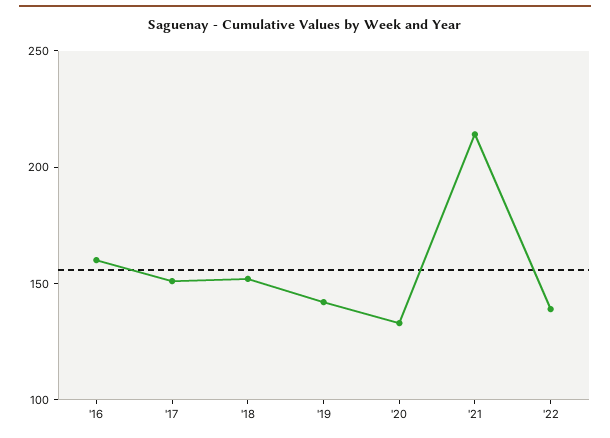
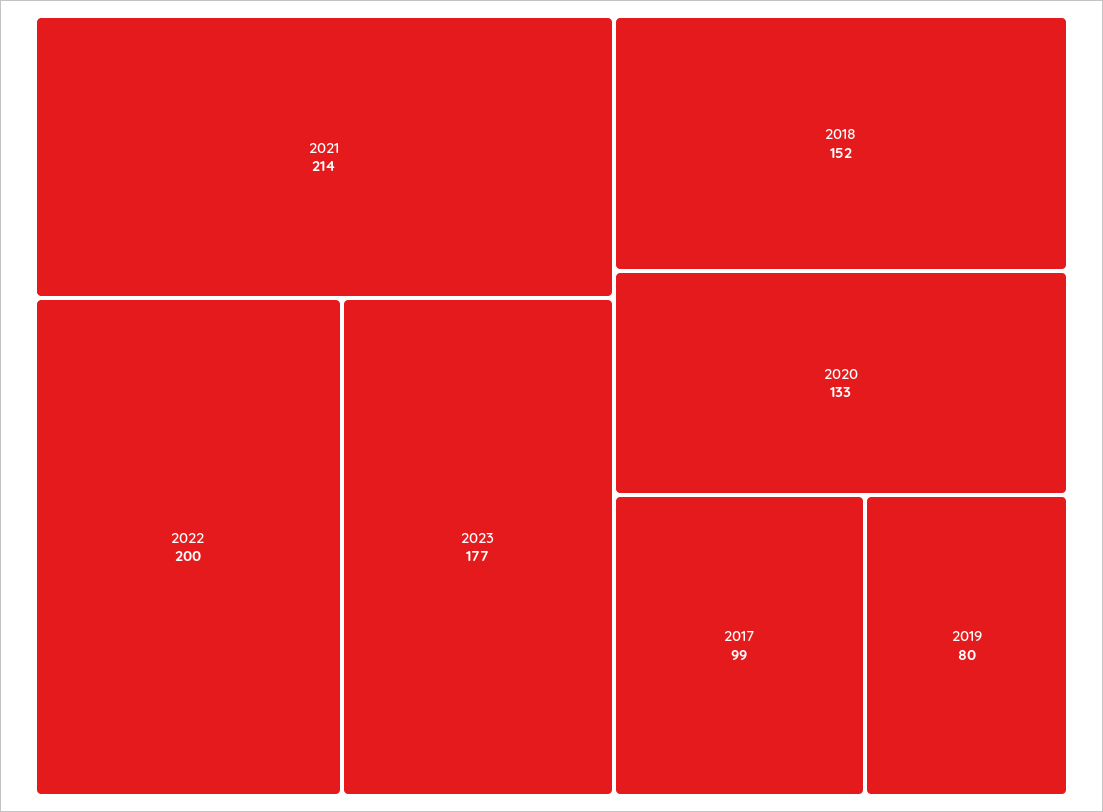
'16: 160 -> none
'17: 150 -> 99
'19: 140 -> 80
'22: 140 -> 200
2023: none -> 177

